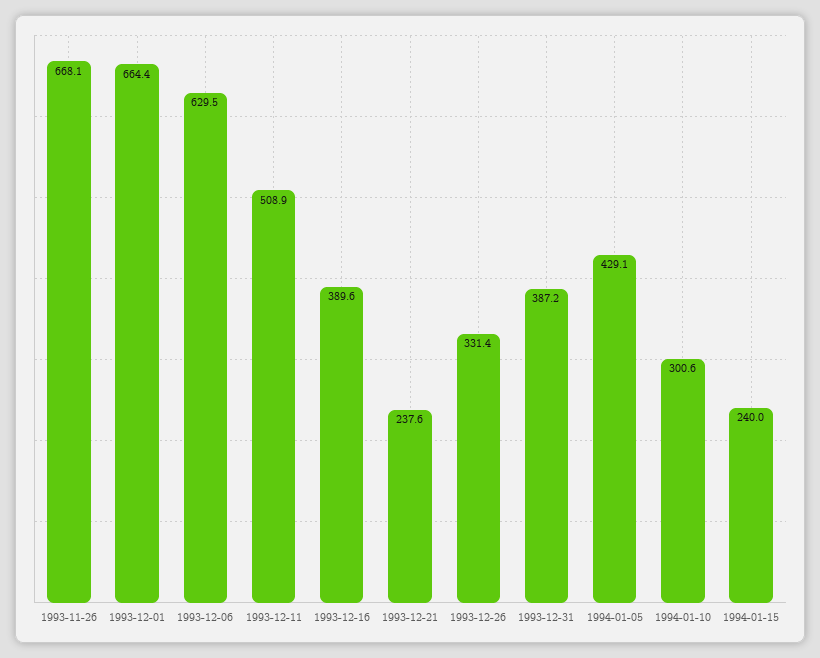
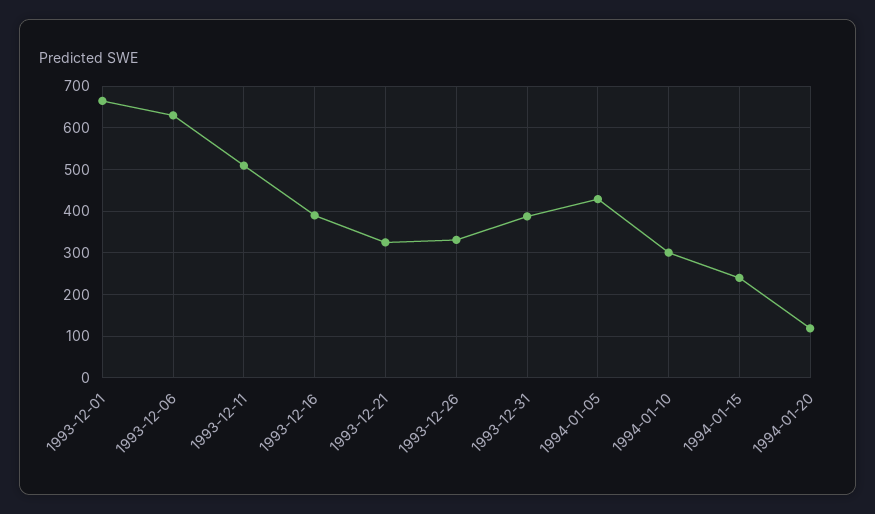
1993-11-26: 668.1 -> none
1993-12-21: 237.6 -> 320
1994-01-20: none -> 120

